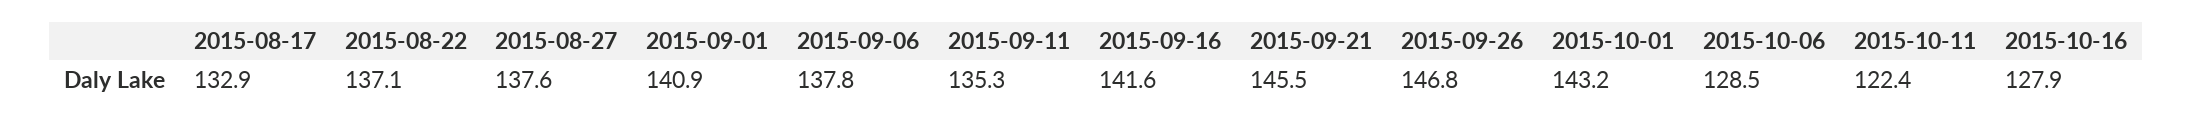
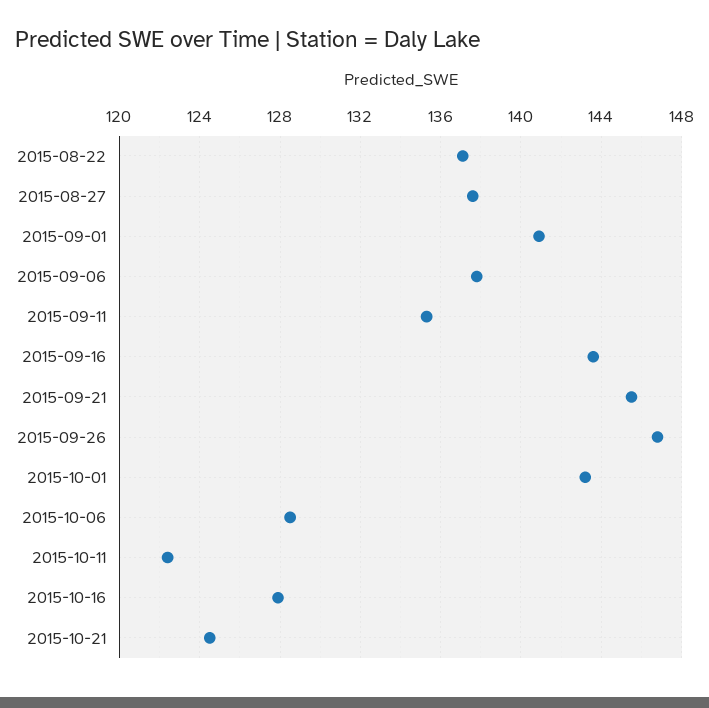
2015-08-17: 132.9 -> none
2015-09-16: 141.6 -> 143.5
2015-10-21: none -> 124.5

